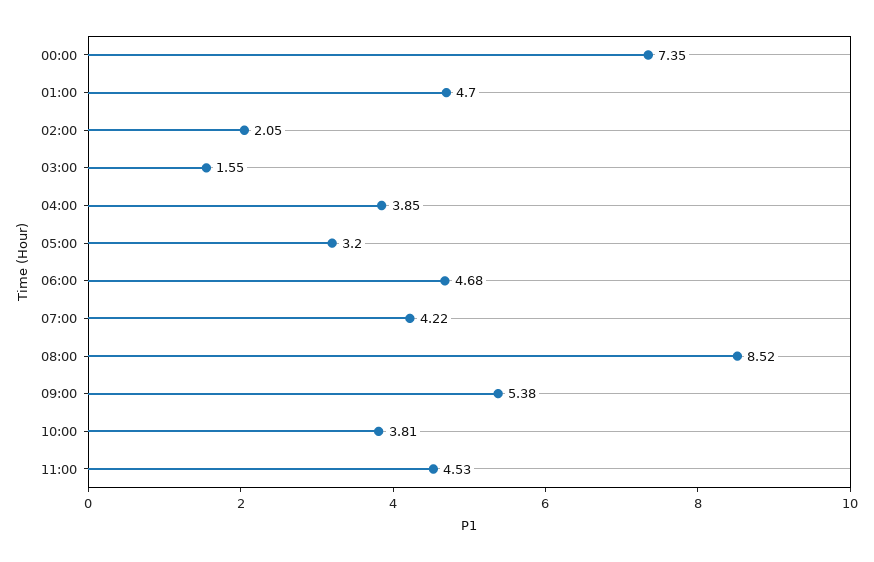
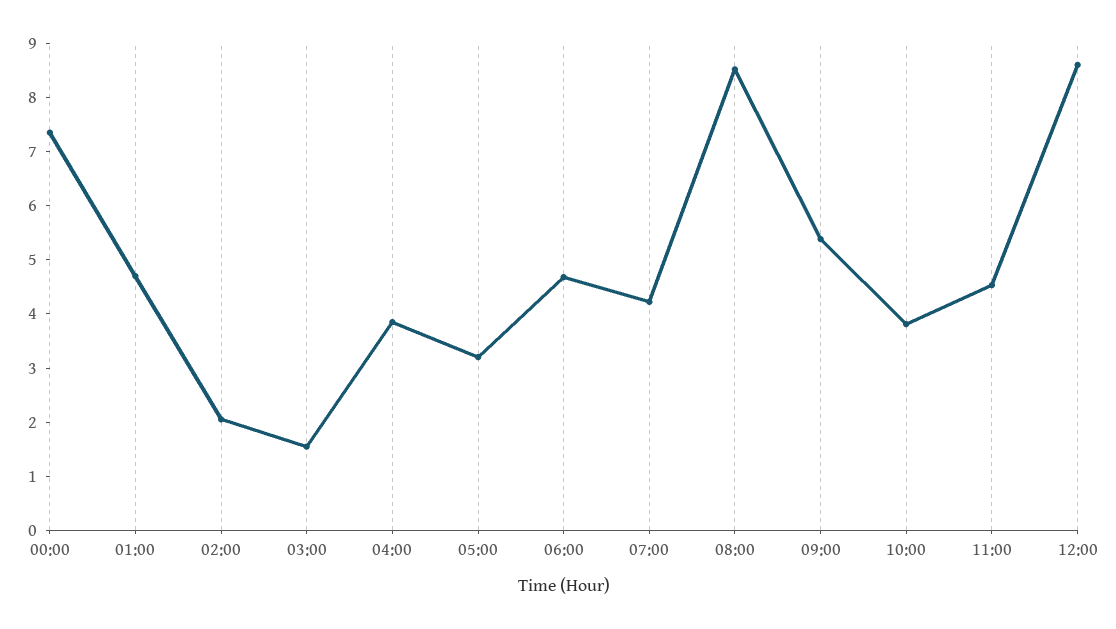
12:00: none -> 8.6

